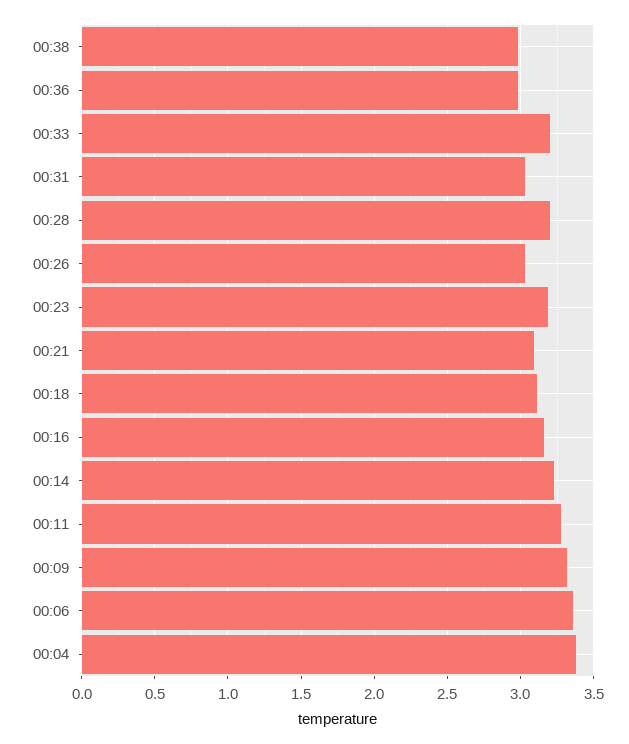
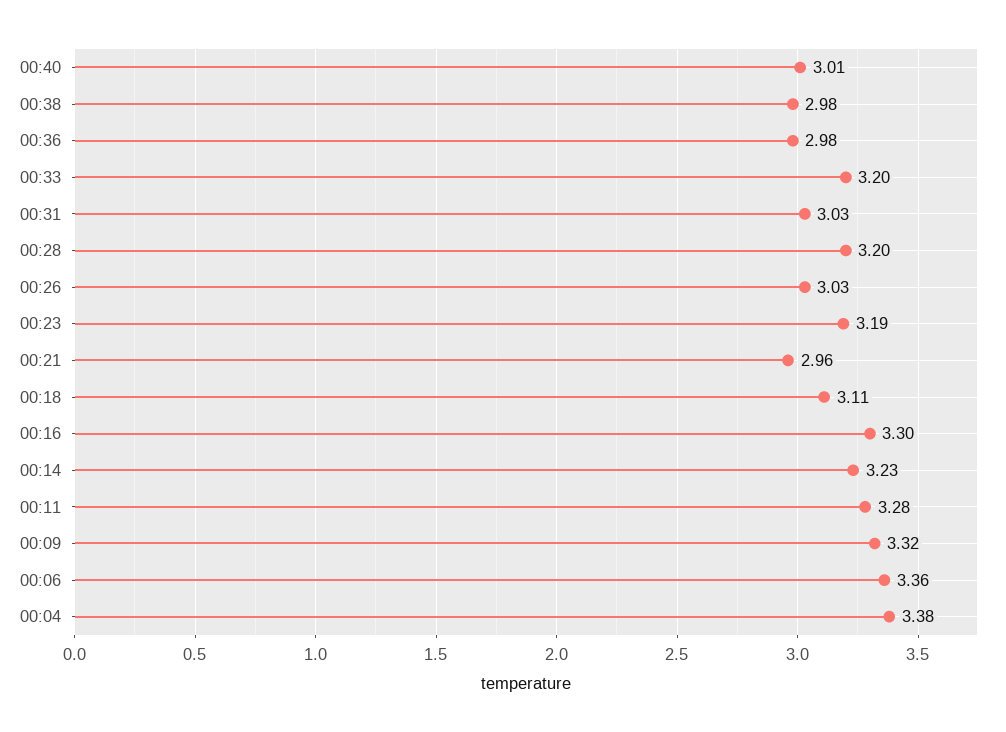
00:21: 3.1 -> 2.96
00:16: 3.15 -> 3.3
00:40: none -> 3.01

